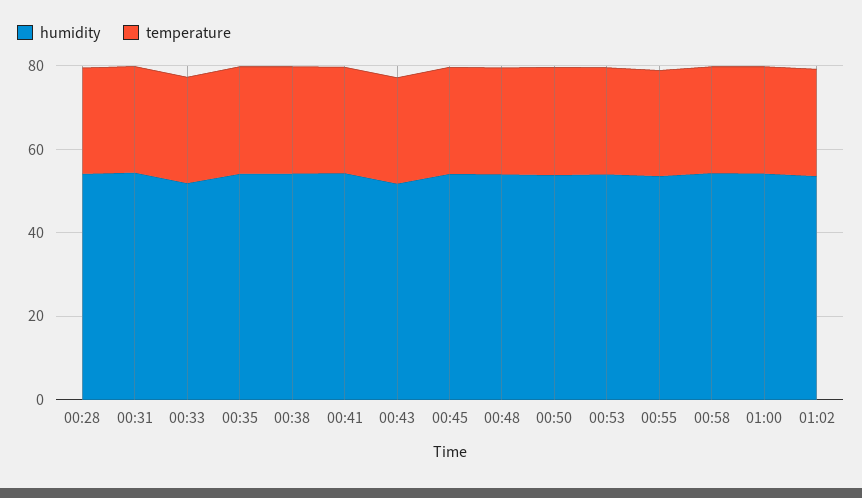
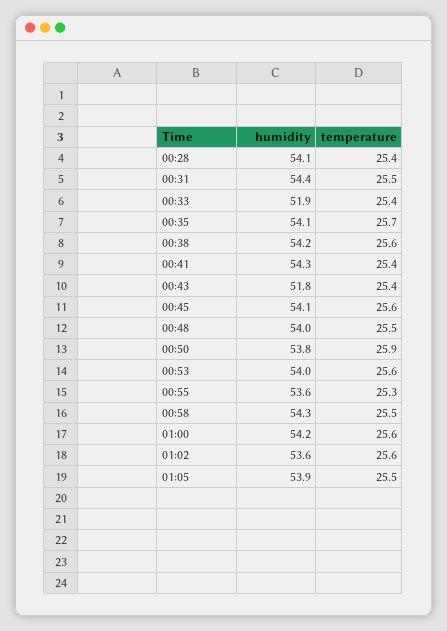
humidity, 01:05: none -> 53.9
temperature, 01:05: none -> 25.5

